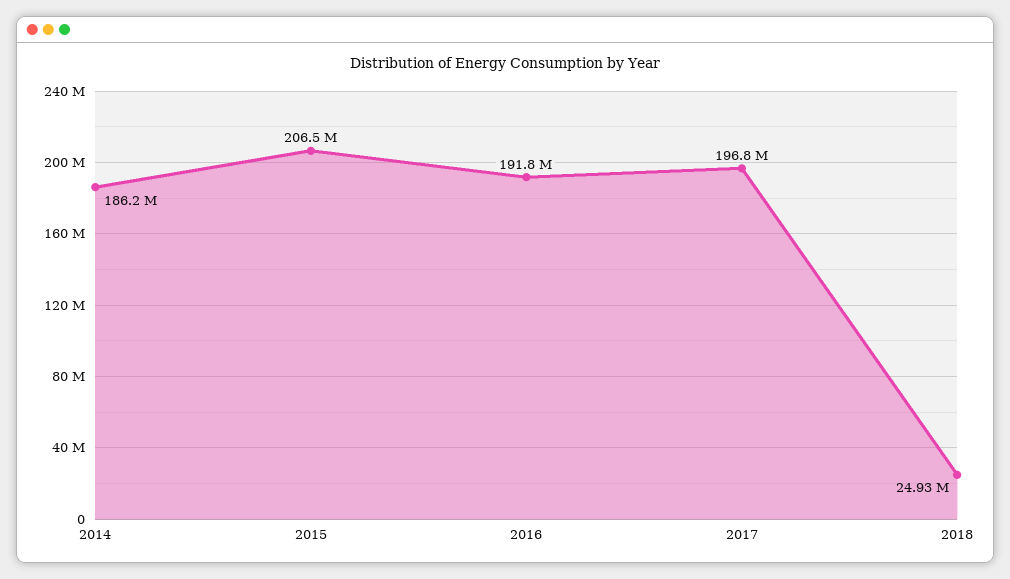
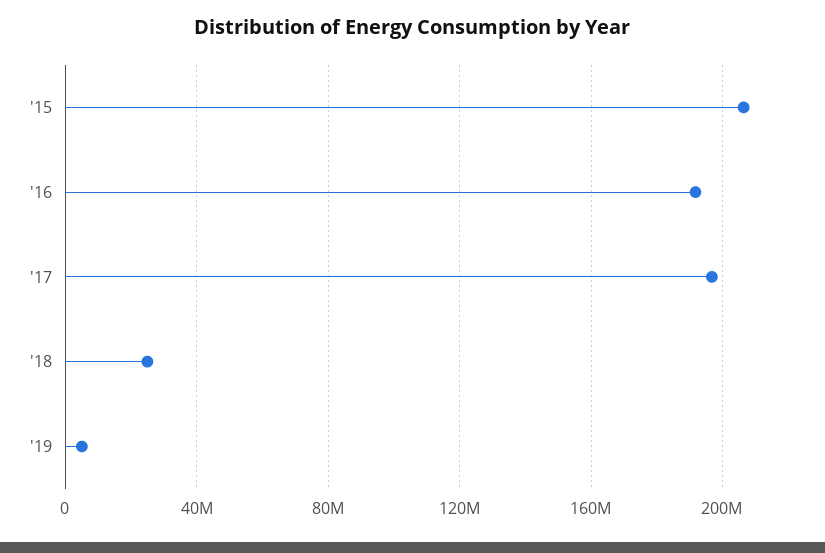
2014: 186200000 -> none
'19: none -> 5000000

